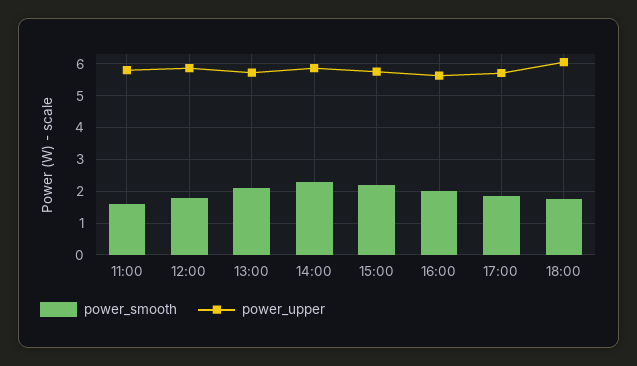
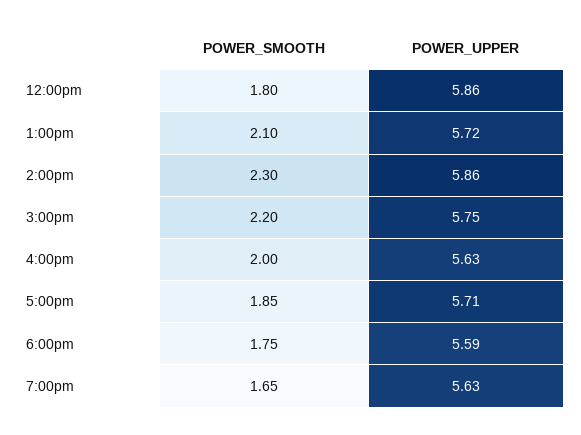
power_smooth, 11:00: 1.6 -> none
power_upper, 11:00: 5.8 -> none
power_upper, 18:00: 6 -> 5.59
power_smooth, 7:00pm: none -> 1.65
power_upper, 7:00pm: none -> 5.63

